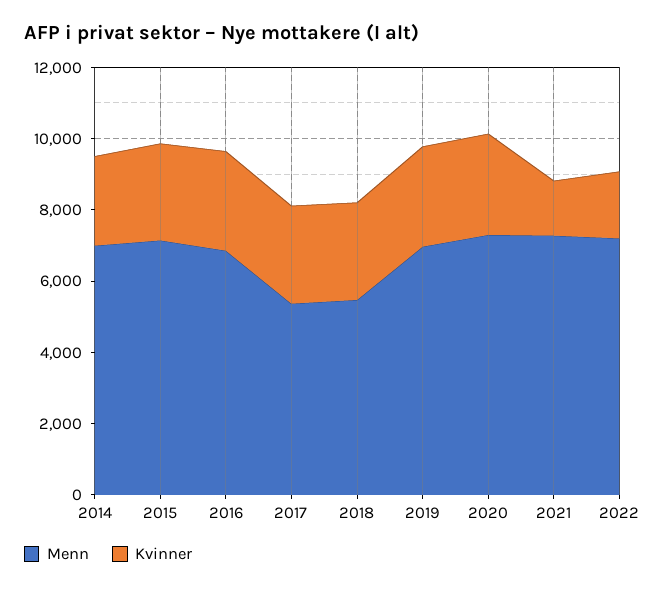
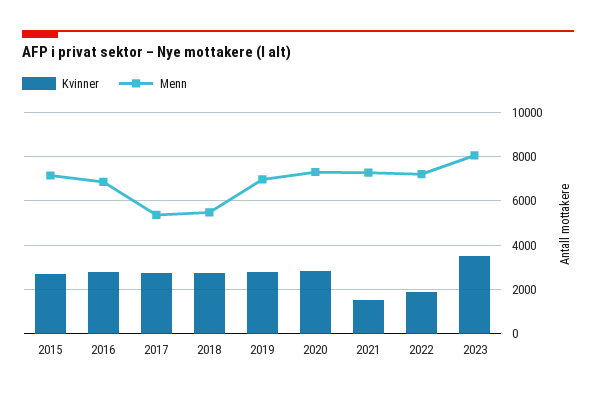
Menn, 2014: 7000 -> none
Kvinner, 2014: 2500 -> none
Kvinner, 2023: none -> 3500
Menn, 2023: none -> 8000

